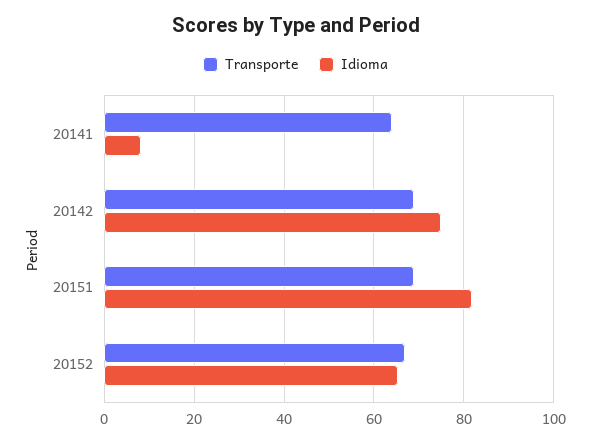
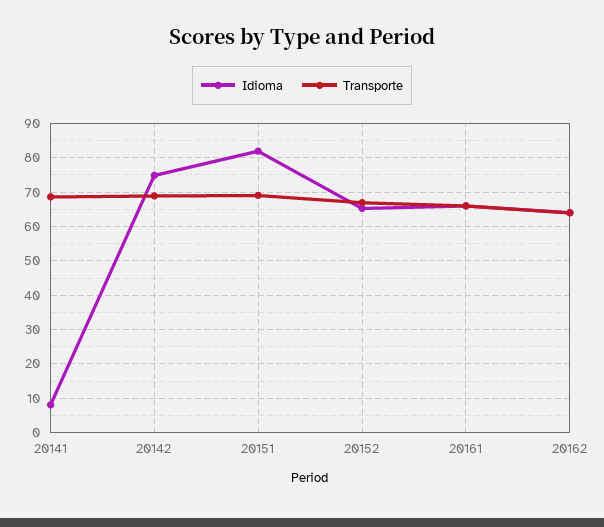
Transporte, 20141: 64 -> 68
Idioma, 20161: none -> 66
Transporte, 20161: none -> 66
Idioma, 20162: none -> 64
Transporte, 20162: none -> 64

